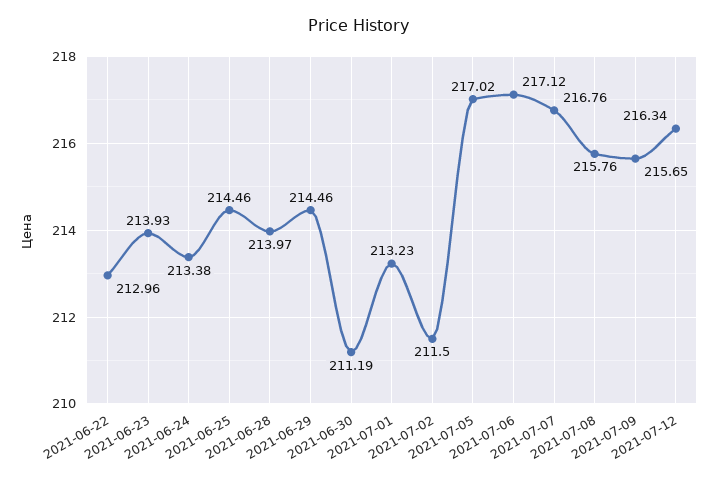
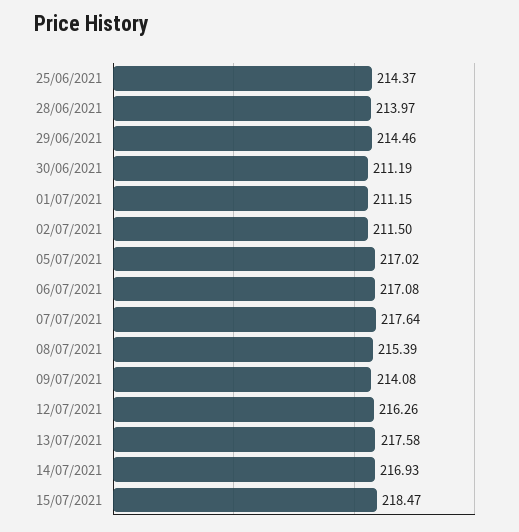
2021-06-22: 212.96 -> none
2021-06-23: 213.93 -> none
2021-06-24: 213.38 -> none
2021-06-25: 214.46 -> 214.37
2021-07-01: 213.23 -> 211.15
2021-07-06: 217.12 -> 217.08
2021-07-07: 216.76 -> 217.64
2021-07-08: 215.76 -> 215.39
2021-07-09: 215.65 -> 214.08
2021-07-12: 216.34 -> 216.26
13/07/2021: none -> 217.58
14/07/2021: none -> 216.93
15/07/2021: none -> 218.47

